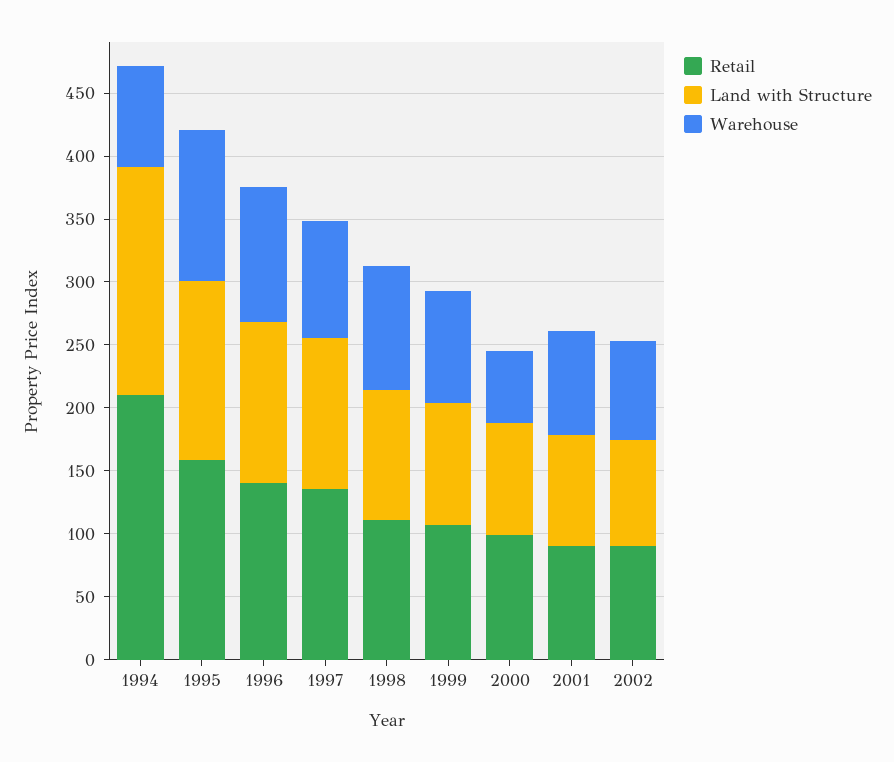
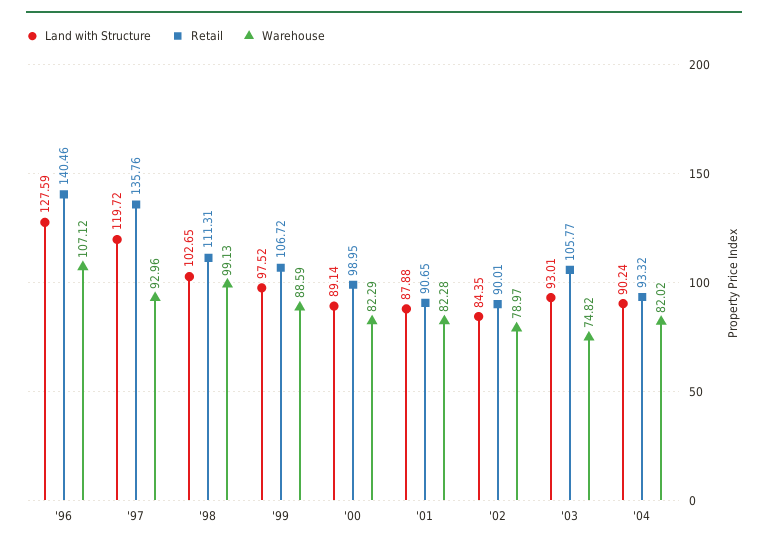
Retail, 1994: 210 -> none
Land with Structure, 1994: 180 -> none
Warehouse, 1994: 80 -> none
Retail, 1995: 160 -> none
Land with Structure, 1995: 140 -> none
Warehouse, 1995: 120 -> none
Warehouse, 2000: 60 -> 82.29
Land with Structure, '03: none -> 93.01
Retail, '03: none -> 105.77
Warehouse, '03: none -> 74.82
Land with Structure, '04: none -> 90.24
Retail, '04: none -> 93.32
Warehouse, '04: none -> 82.02

